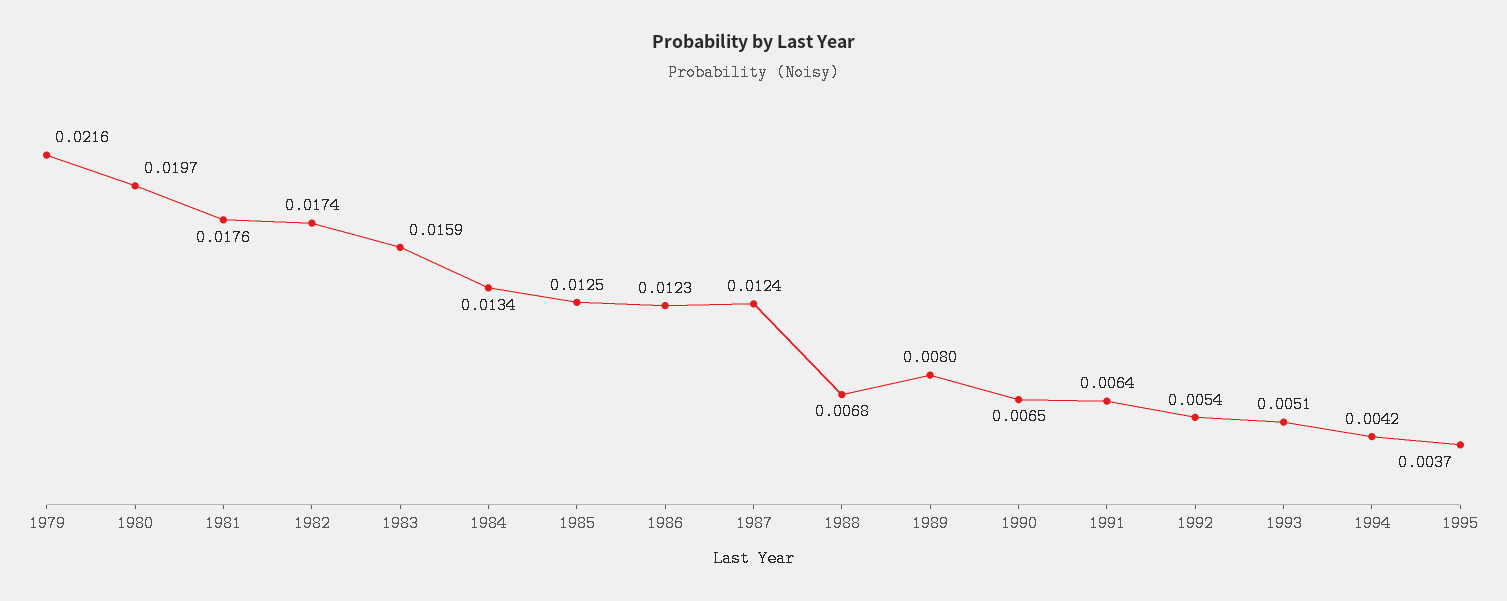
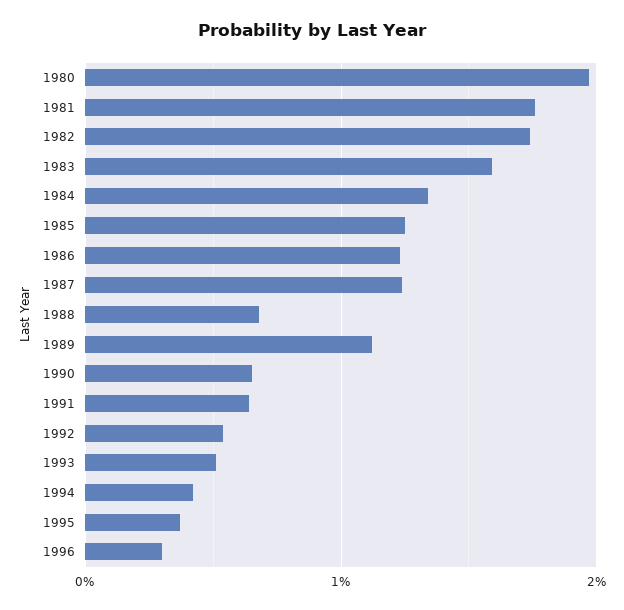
1979: 0.0216 -> none
1989: 0.008 -> 0.011
1996: none -> 0.003

